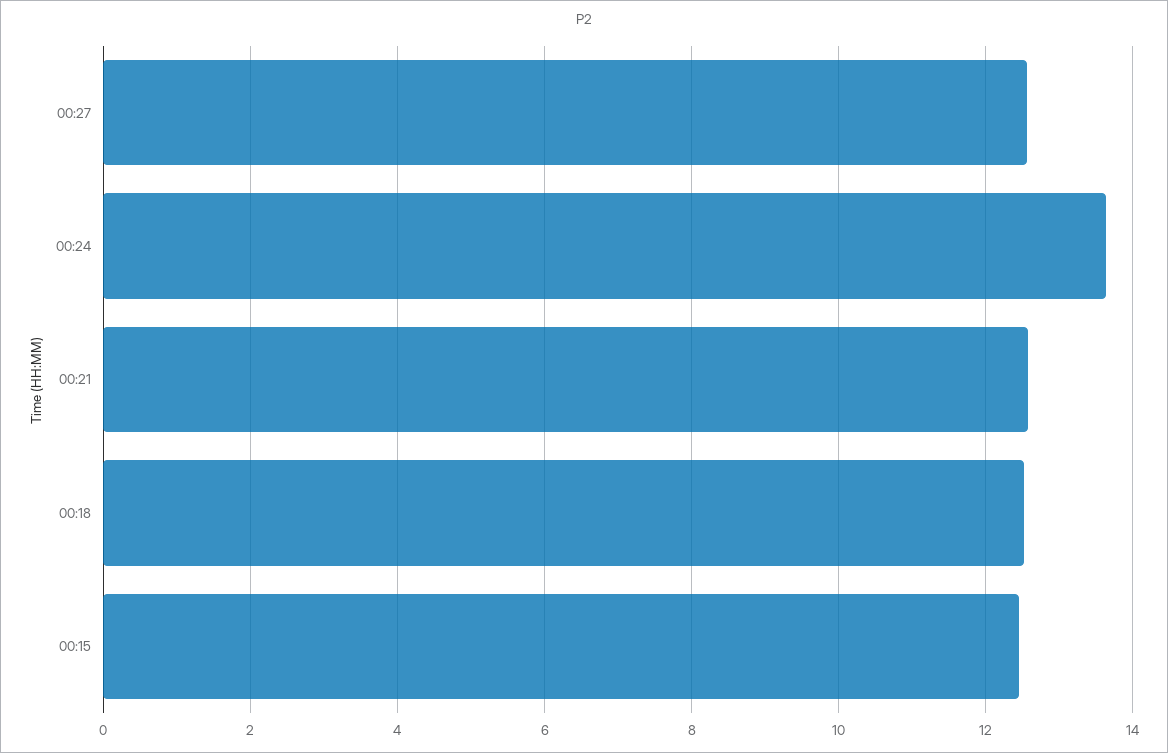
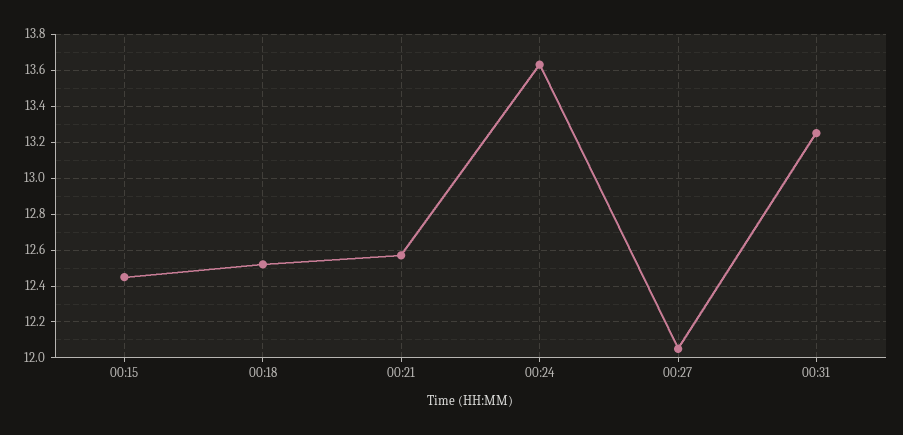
00:27: 12.6 -> 12.05
00:31: none -> 13.25

